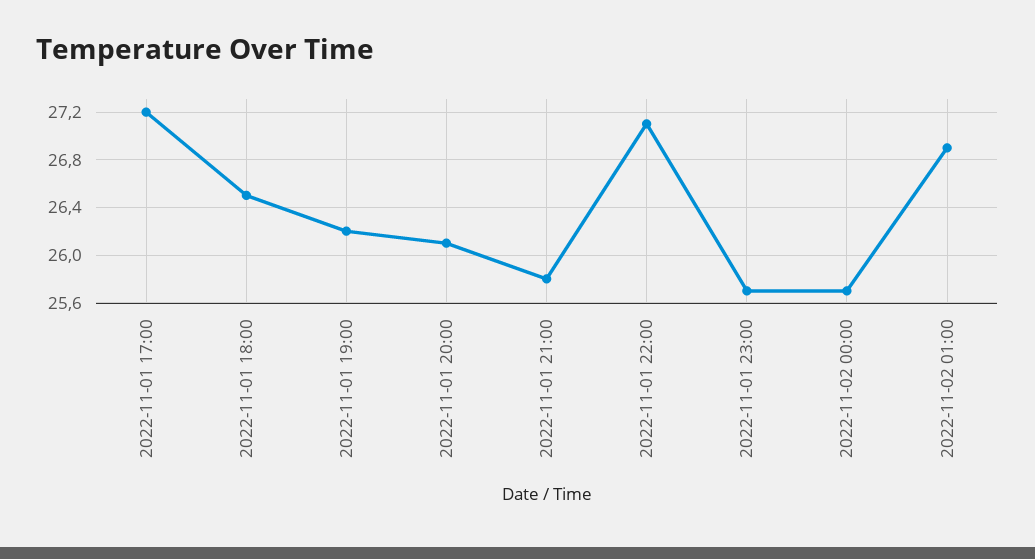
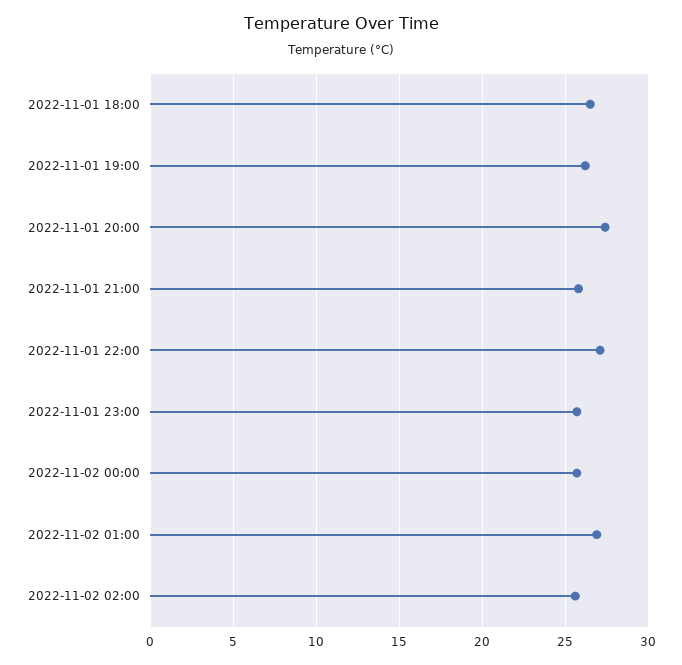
2022-11-01 17:00: 27.2 -> none
2022-11-01 20:00: 26.1 -> 27.5
2022-11-02 02:00: none -> 25.5

